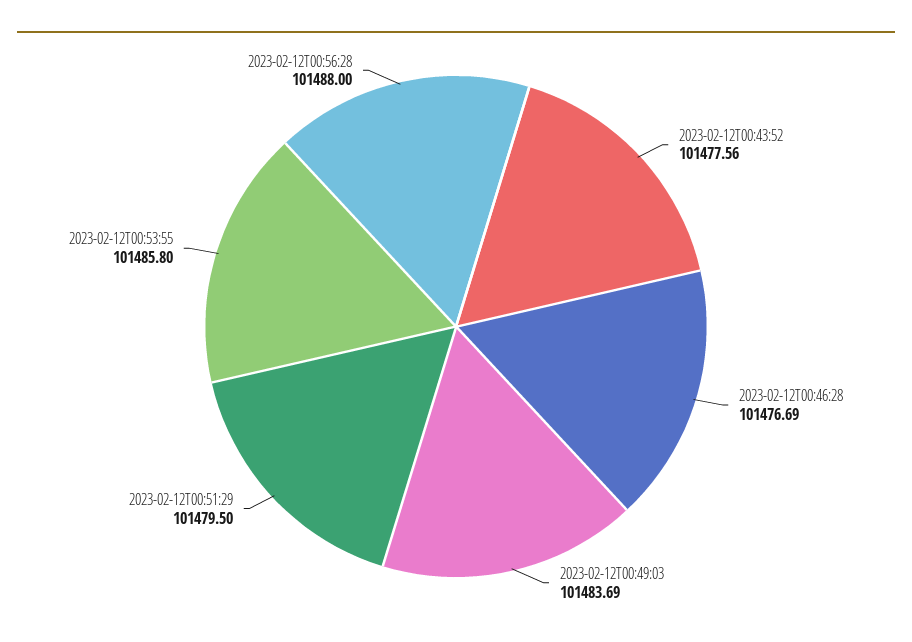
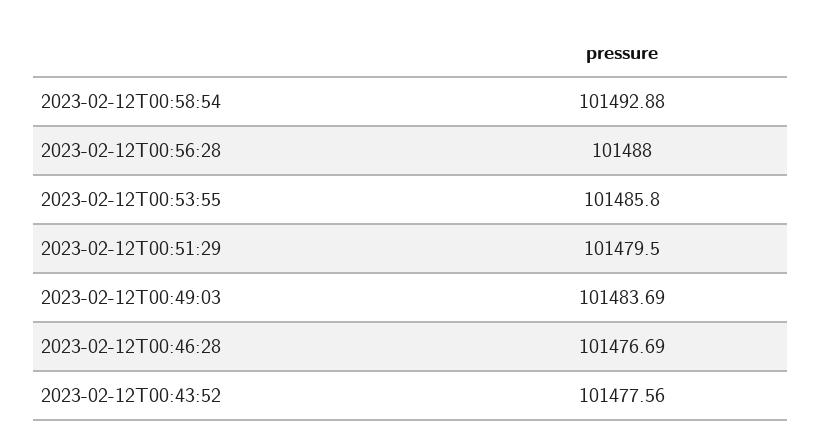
2023-02-12T00:58:54: none -> 101492.88

